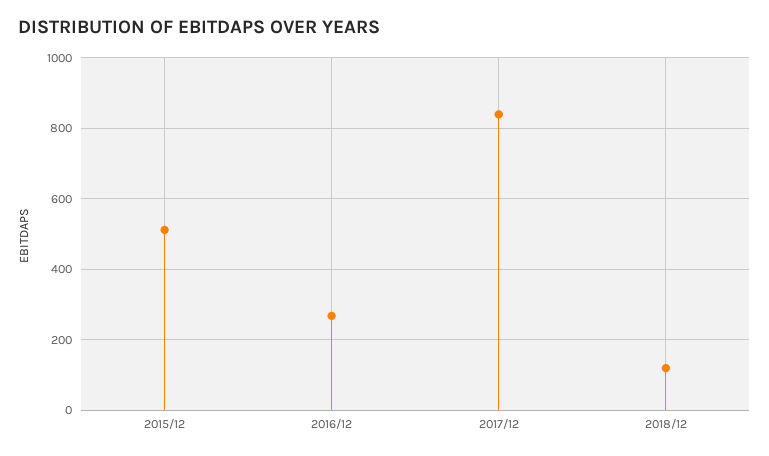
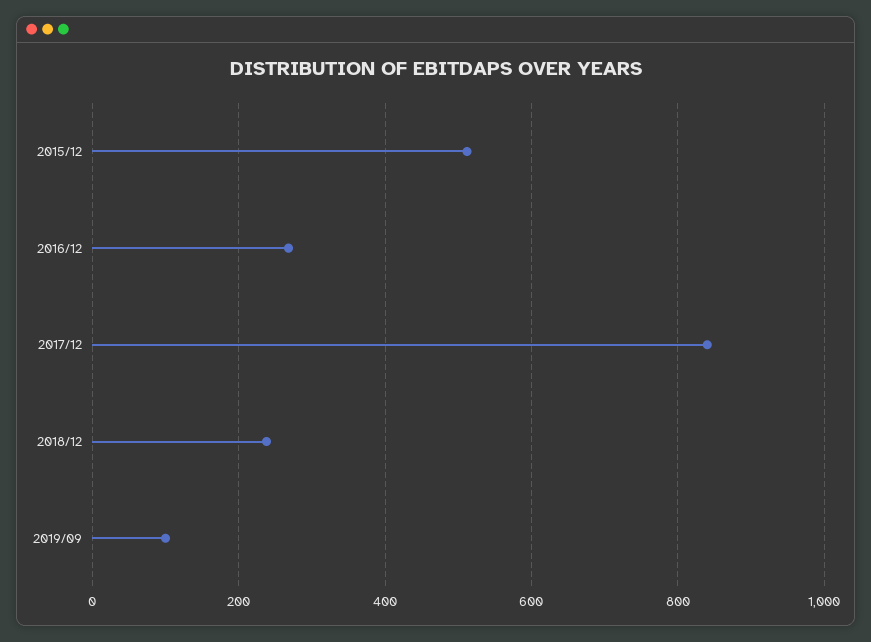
2018/12: 120 -> 240
2019/09: none -> 100

